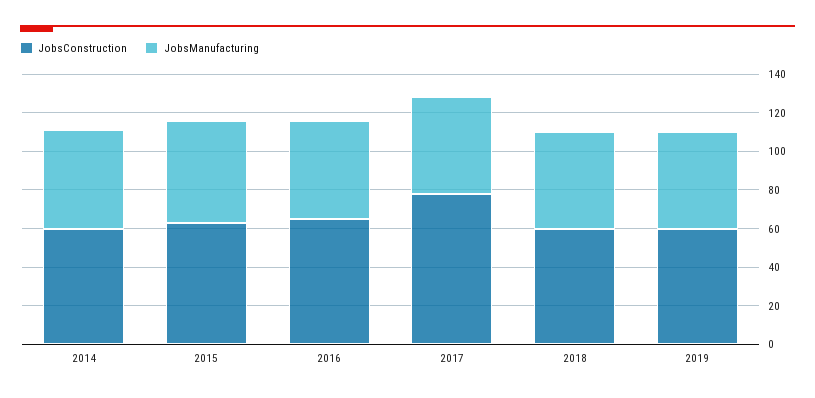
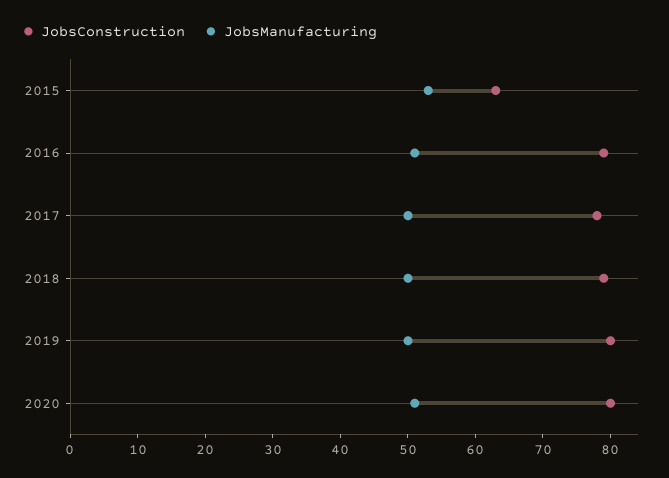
JobsConstruction, 2014: 60 -> none
JobsManufacturing, 2014: 50 -> none
JobsConstruction, 2016: 65 -> 80
JobsConstruction, 2018: 60 -> 80
JobsConstruction, 2019: 60 -> 80
JobsConstruction, 2020: none -> 80
JobsManufacturing, 2020: none -> 50

